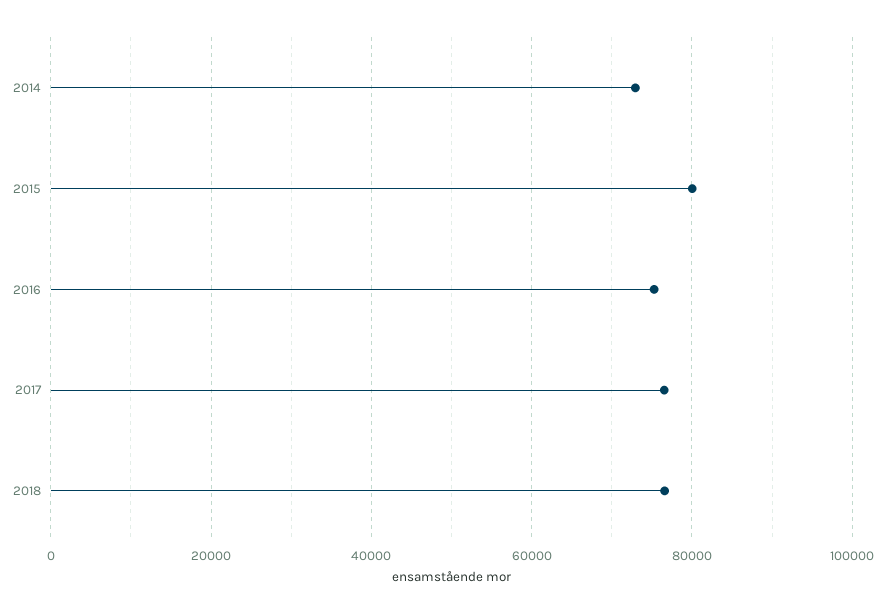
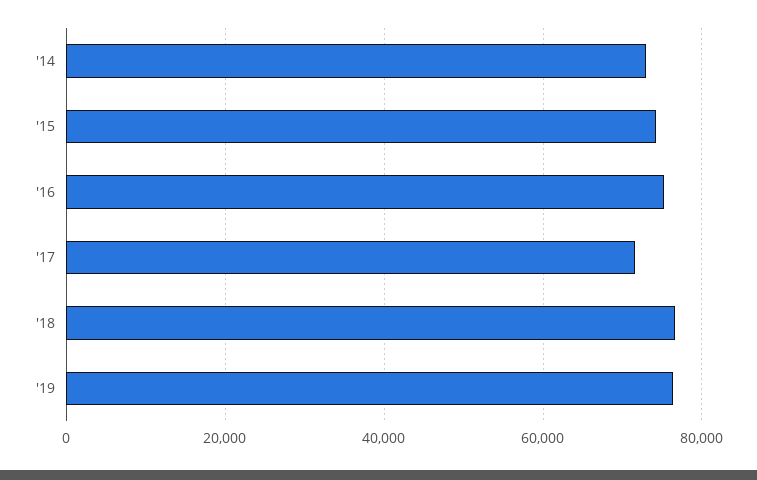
2015: 80000 -> 74000
2017: 76000 -> 72000
'19: none -> 76000

